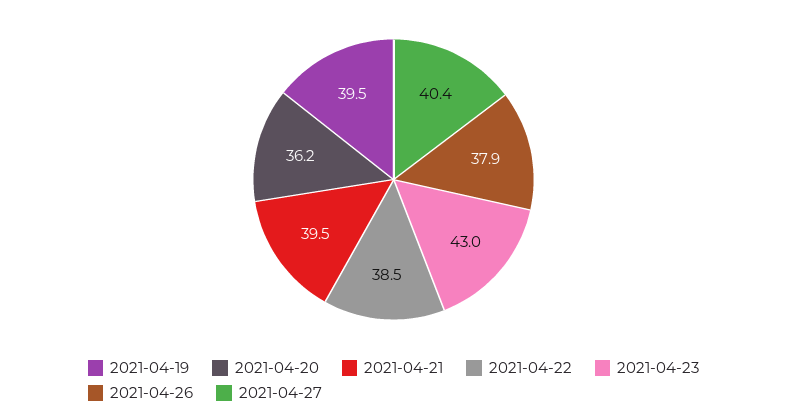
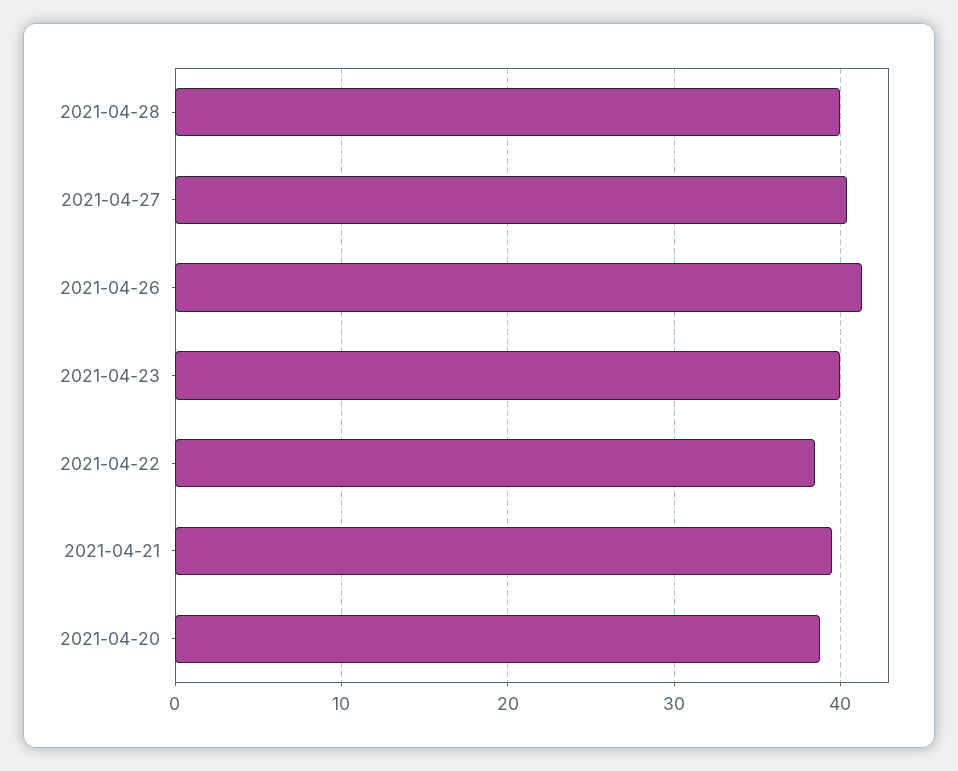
2021-04-19: 39.5 -> none
2021-04-20: 36.2 -> 39
2021-04-23: 43 -> 40
2021-04-26: 37.9 -> 41
2021-04-28: none -> 40

